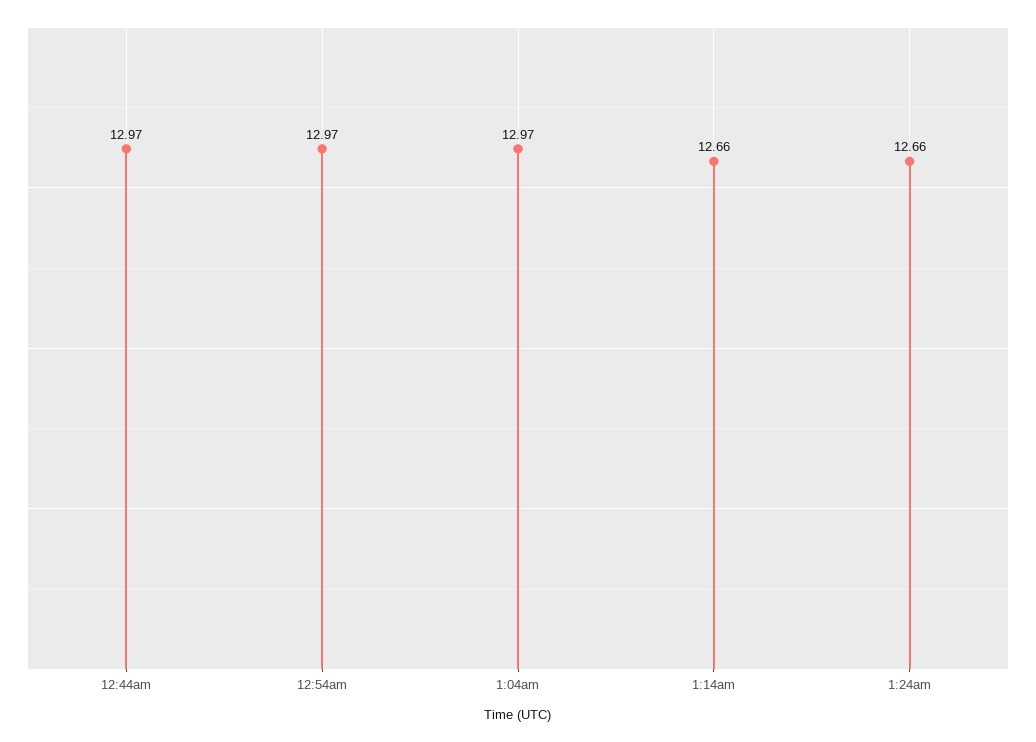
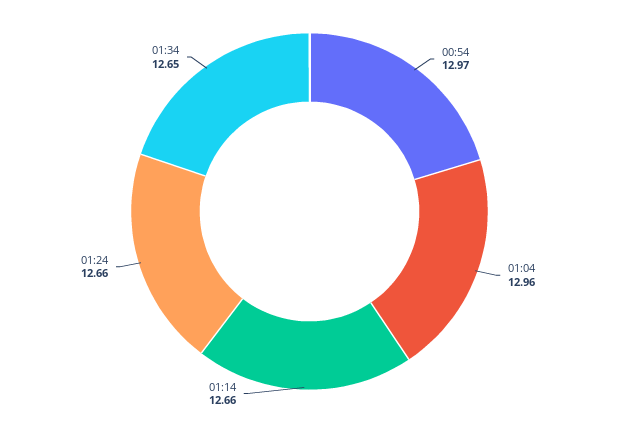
12:44am: 12.97 -> none
1:04am: 12.97 -> 12.96
01:34: none -> 12.65

